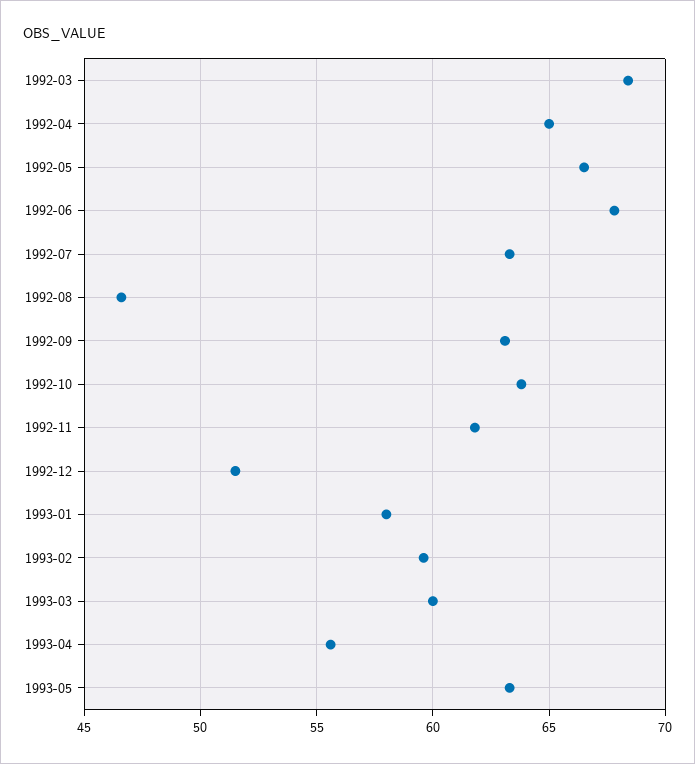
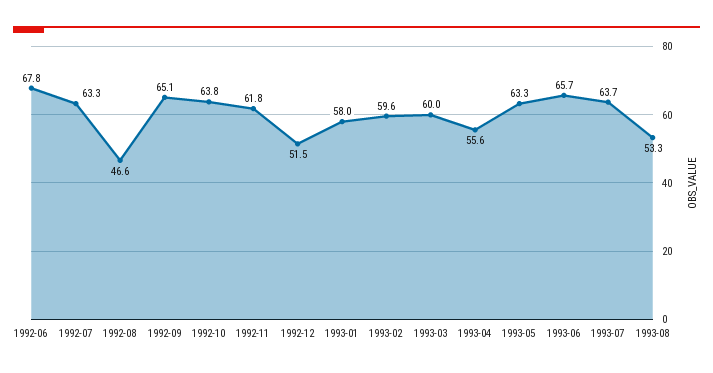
1992-03: 68.5 -> none
1992-04: 65 -> none
1992-05: 66.5 -> none
1992-09: 63 -> 65.1
1993-06: none -> 65.7
1993-07: none -> 63.7
1993-08: none -> 53.3

